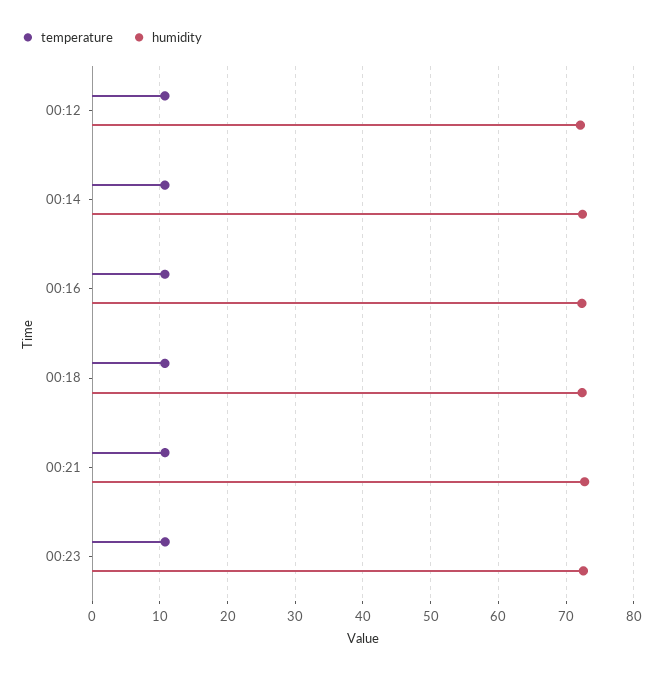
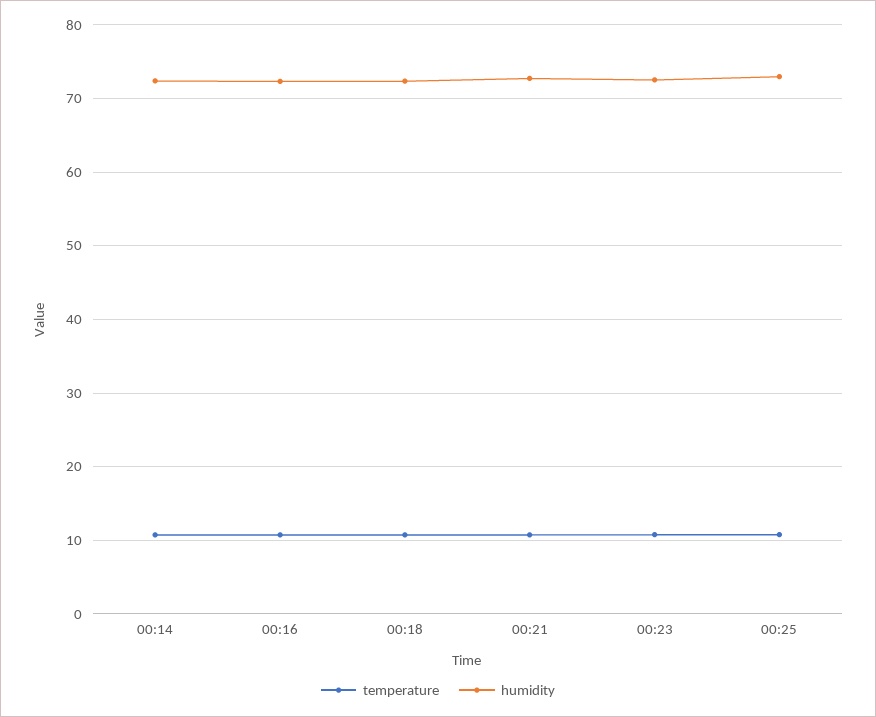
temperature, 00:12: 11 -> none
humidity, 00:12: 72 -> none
temperature, 00:25: none -> 11
humidity, 00:25: none -> 73

